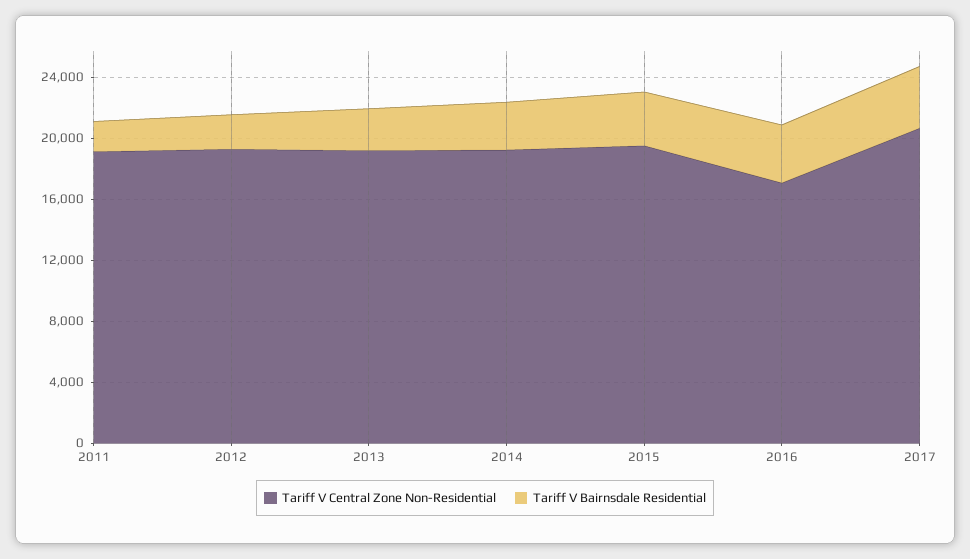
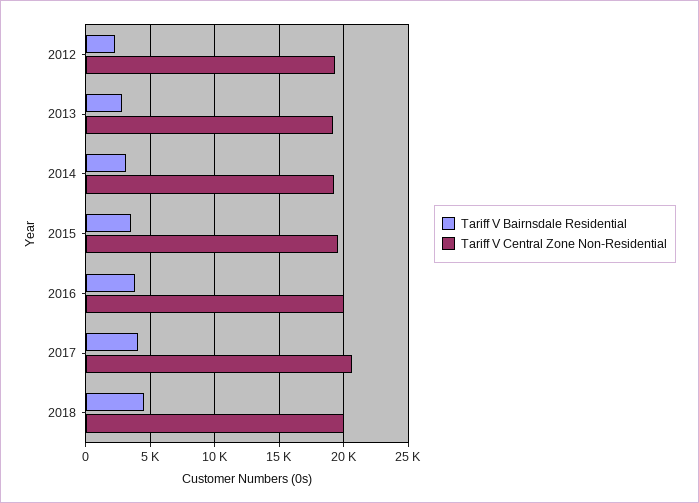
Tariff V Central Zone Non-Residential, 2011: 19000 -> none
Tariff V Bairnsdale Residential, 2011: 2000 -> none
Tariff V Central Zone Non-Residential, 2016: 17000 -> 20000
Tariff V Bairnsdale Residential, 2018: none -> 4500
Tariff V Central Zone Non-Residential, 2018: none -> 20000

